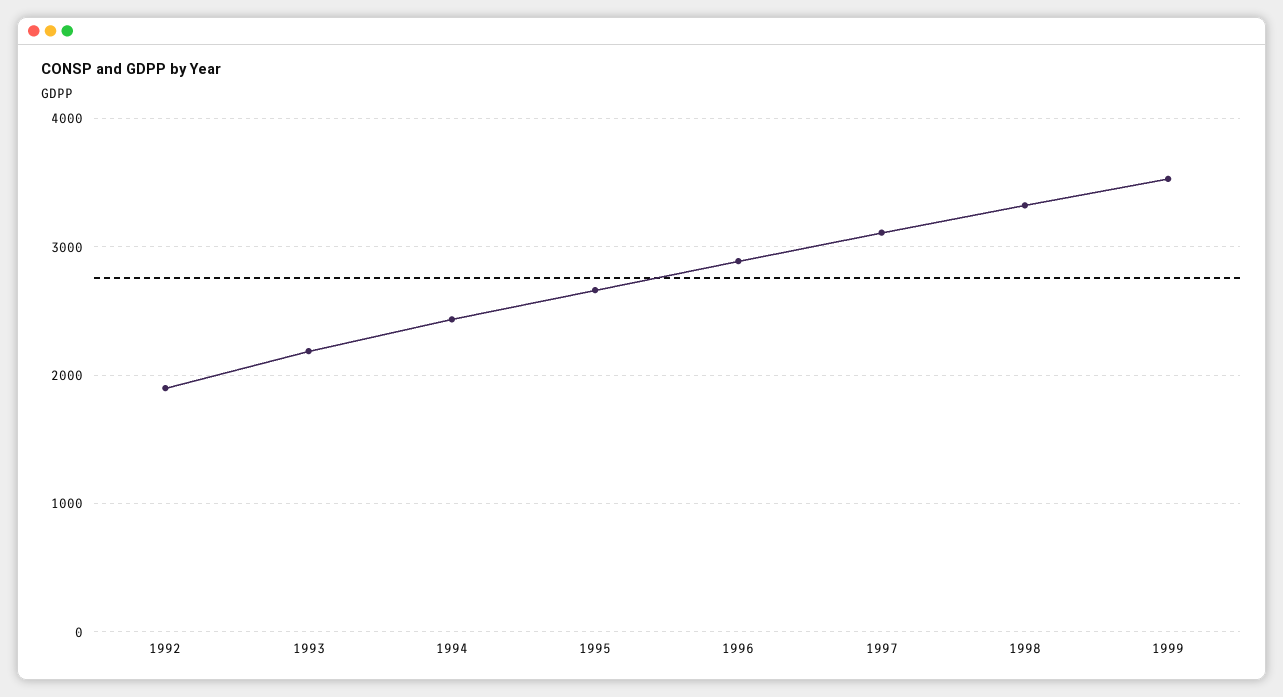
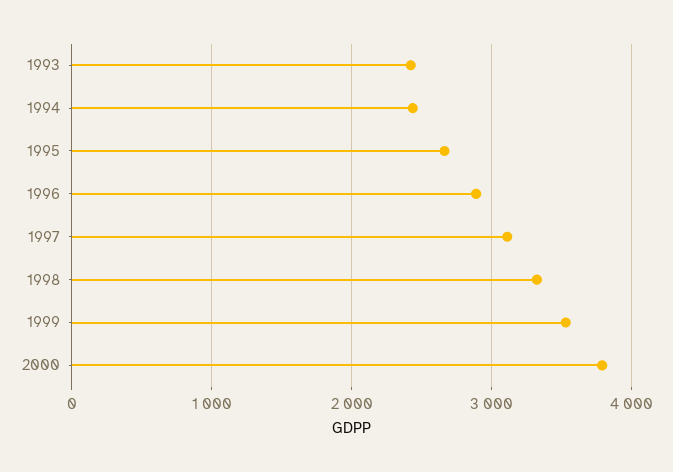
1992: 1900 -> none
1993: 2200 -> 2400
2000: none -> 3800

